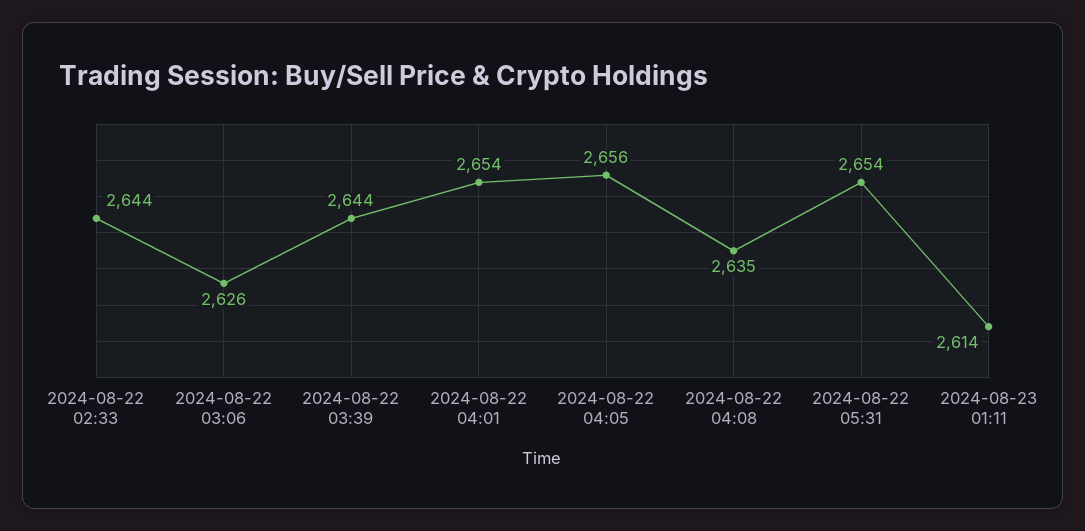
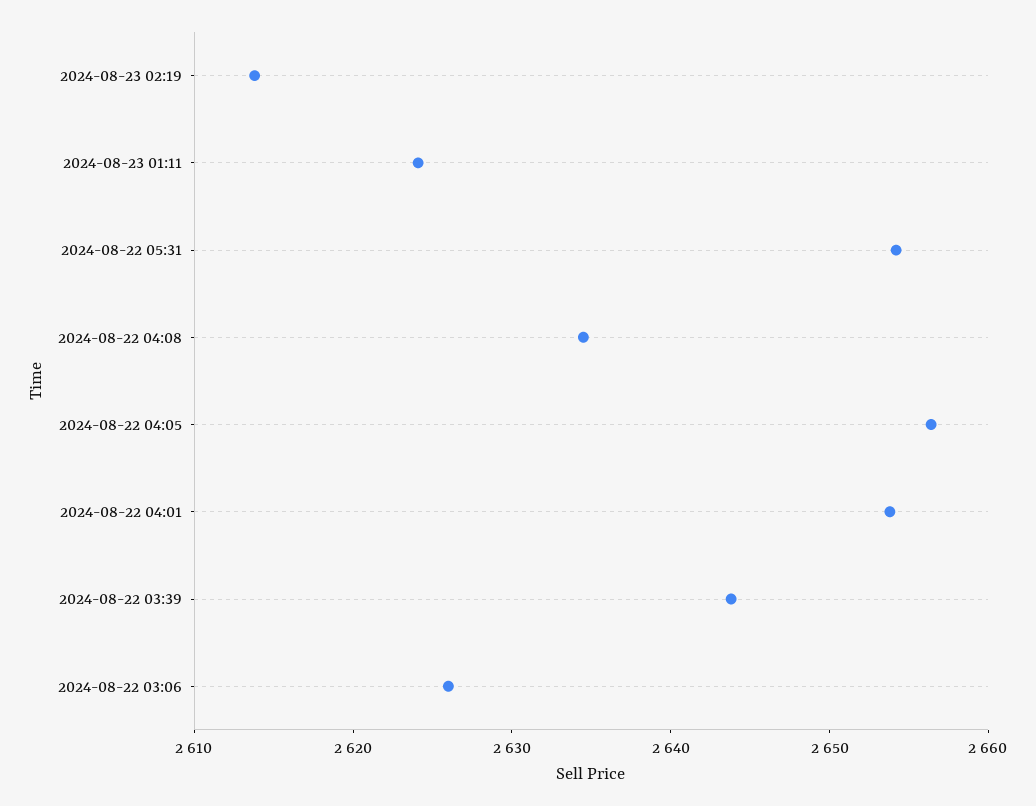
2024-08-22 02:33: 2644 -> none
2024-08-23 01:11: 2614 -> 2624
2024-08-23 02:19: none -> 2614

